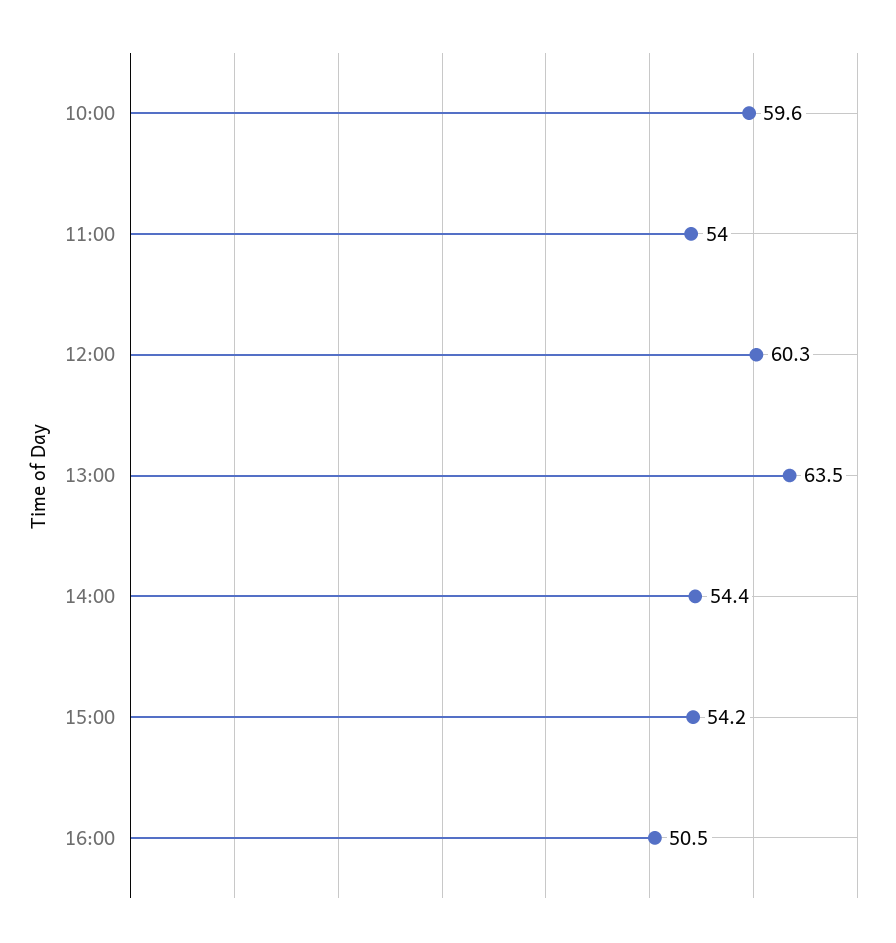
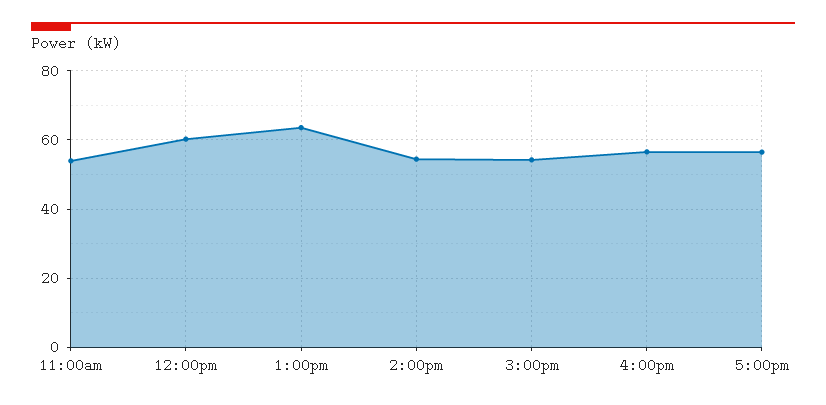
10:00: 59.6 -> none
16:00: 50.5 -> 56
5:00pm: none -> 56

